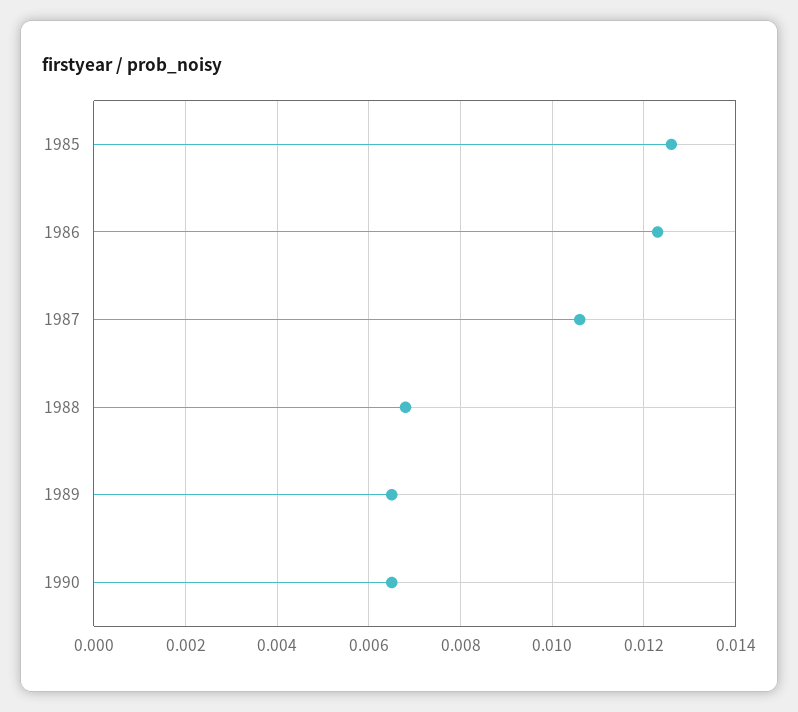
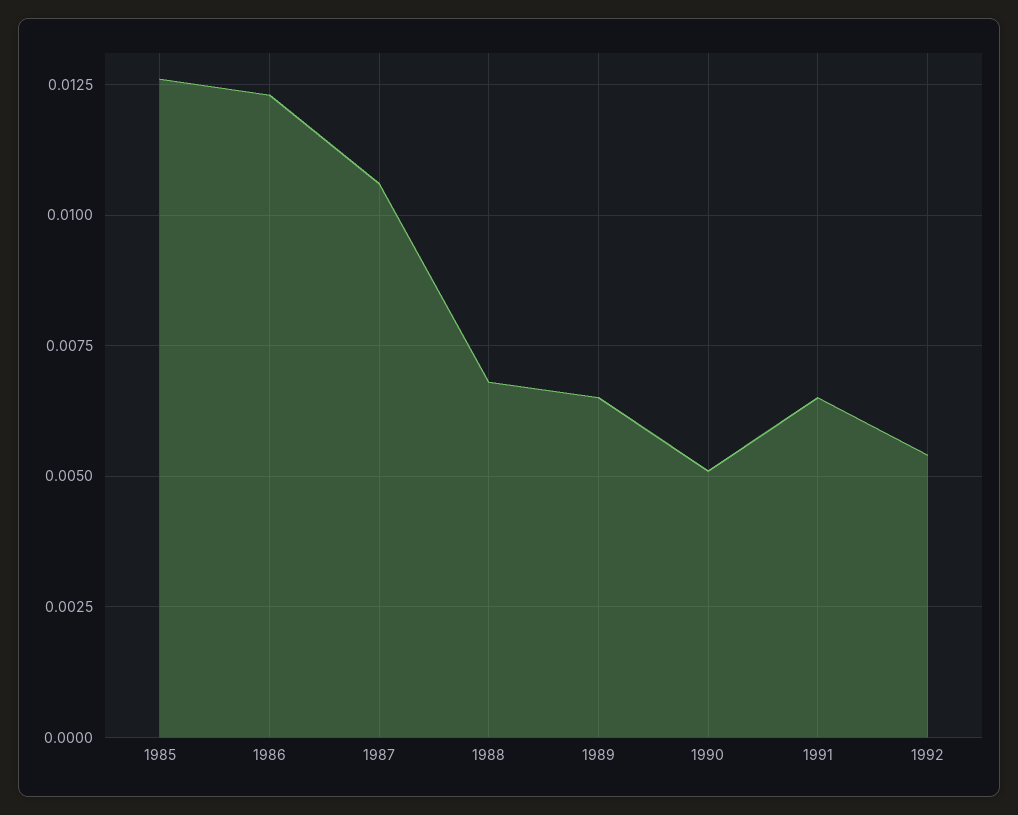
1990: 0.0065 -> 0.005
1991: none -> 0.0065
1992: none -> 0.0055

